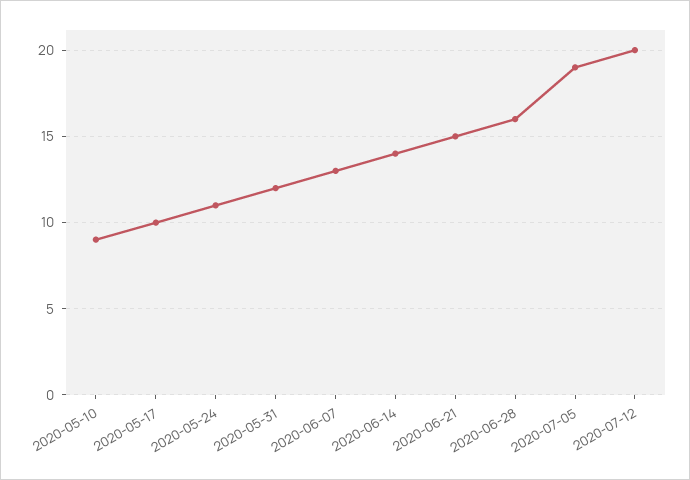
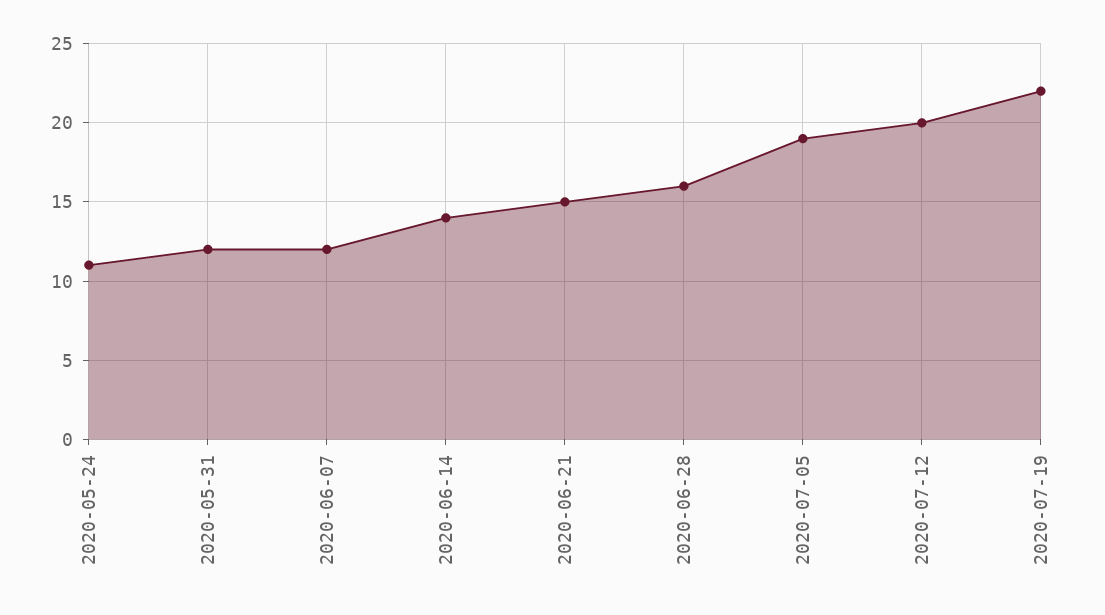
2020-05-10: 9 -> none
2020-05-17: 10 -> none
2020-06-07: 13 -> 12
2020-07-19: none -> 22

